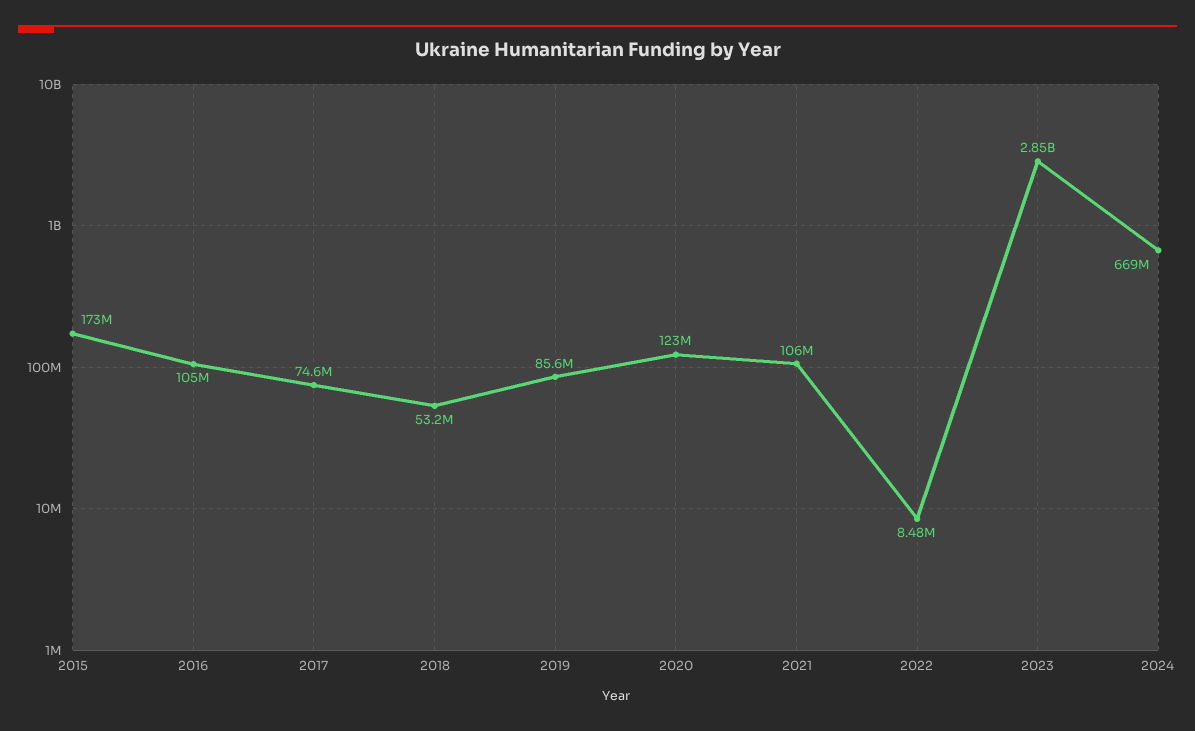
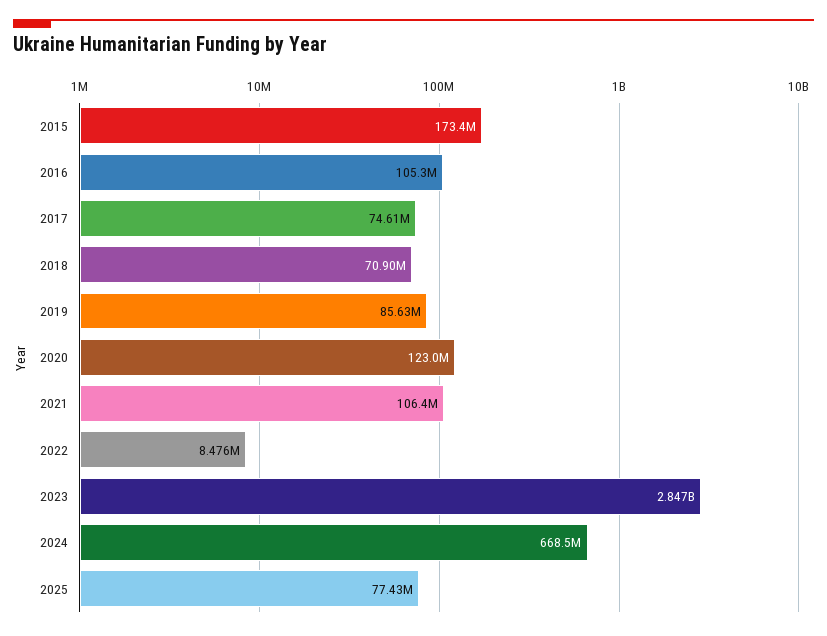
2018: 53200000 -> 70900000
2025: none -> 77430000

